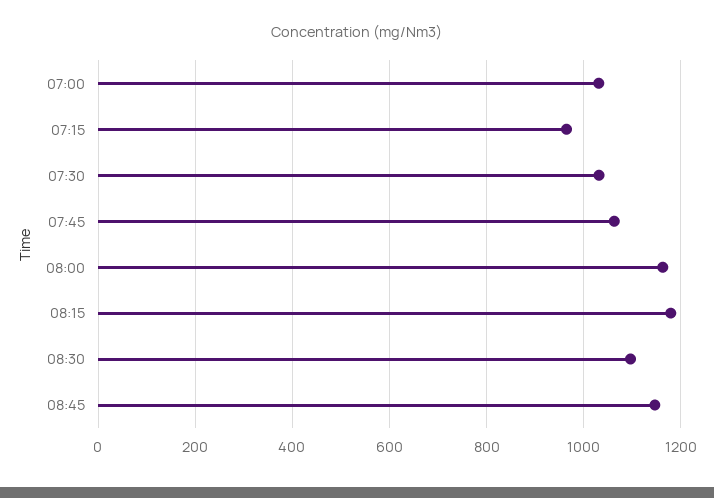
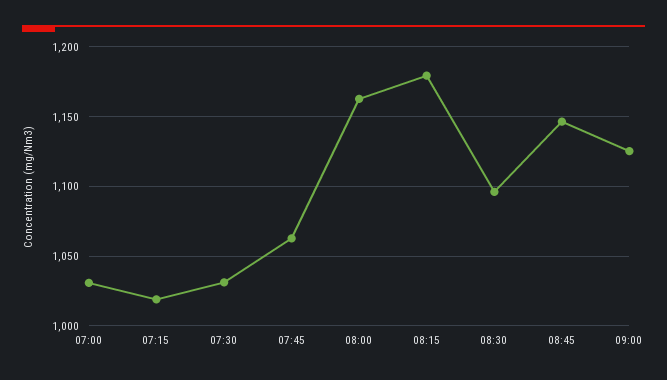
07:15: 960 -> 1020
09:00: none -> 1125

